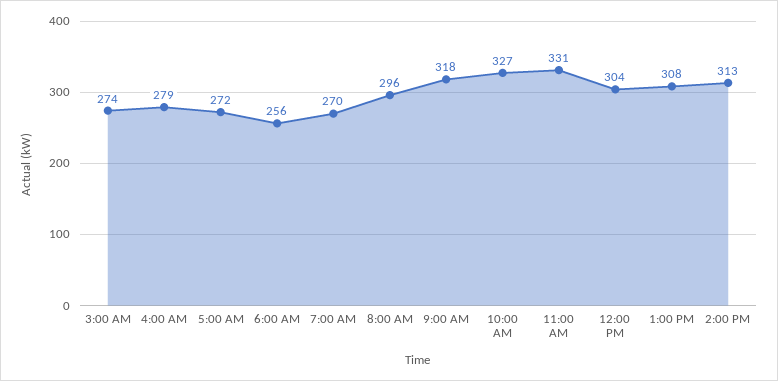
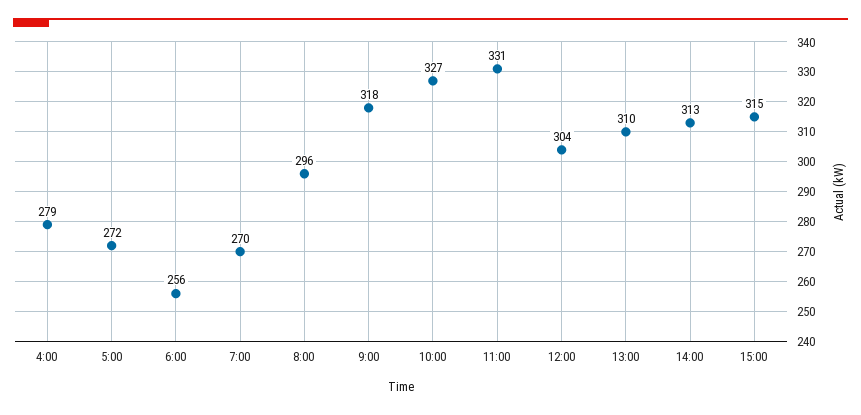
3:00 AM: 274 -> none
1:00 PM: 308 -> 310
15:00: none -> 315

